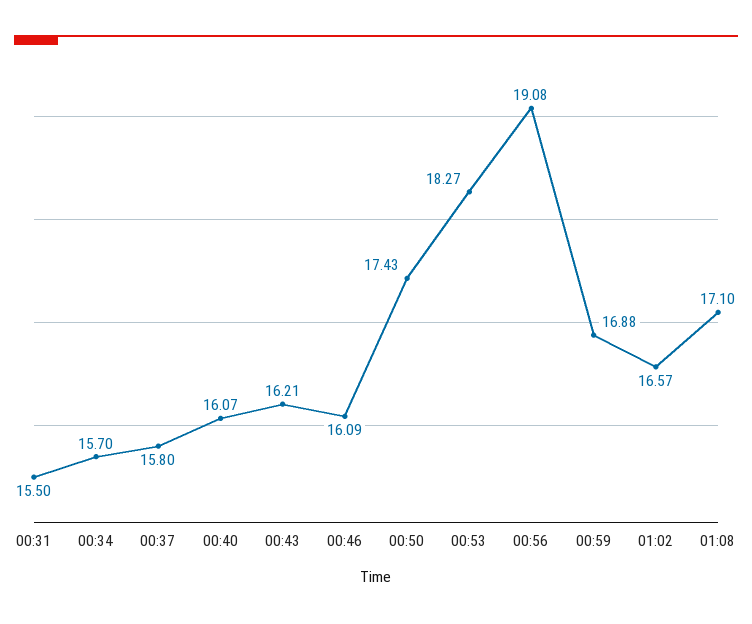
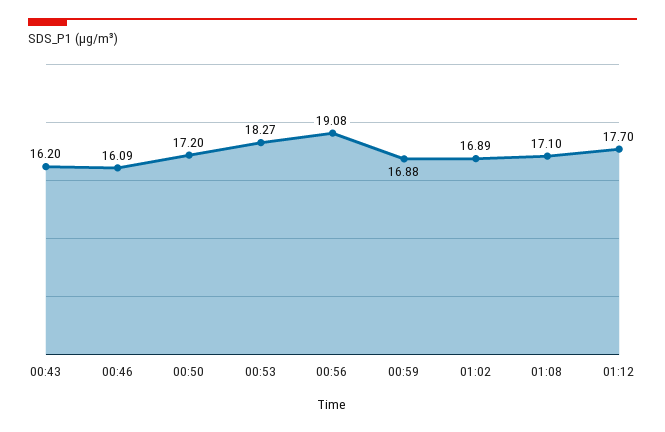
00:31: 15.5 -> none
00:34: 15.7 -> none
00:37: 15.8 -> none
00:40: 16.07 -> none
00:43: 16.21 -> 16.2
00:50: 17.43 -> 17.2
01:02: 16.57 -> 16.89
01:12: none -> 17.7

